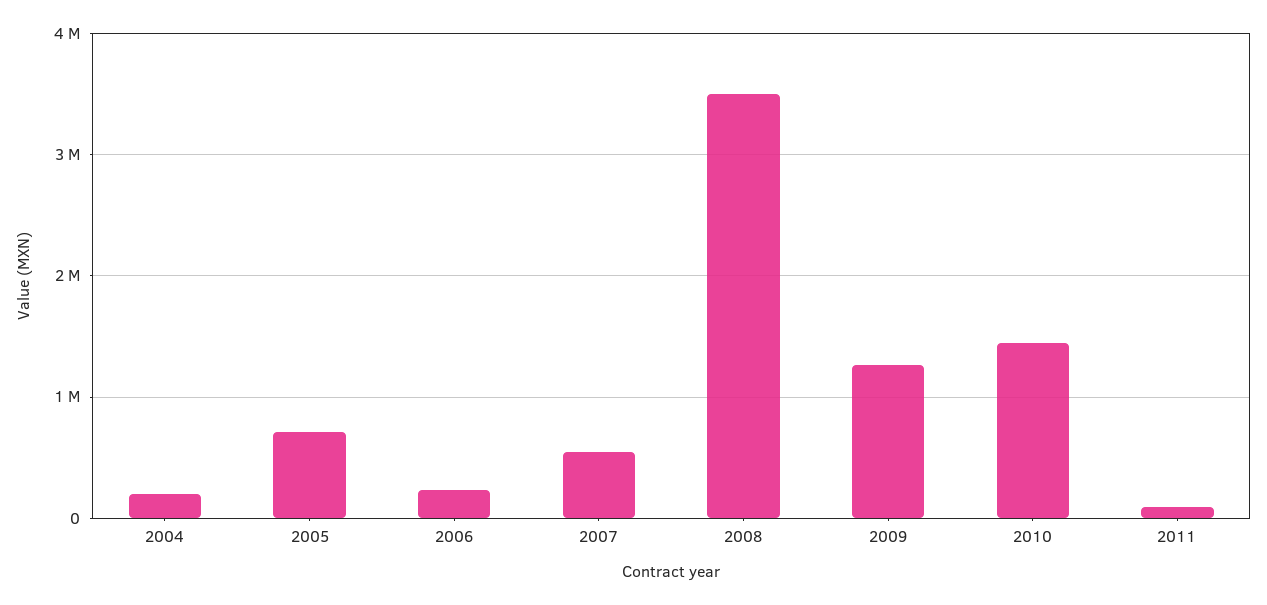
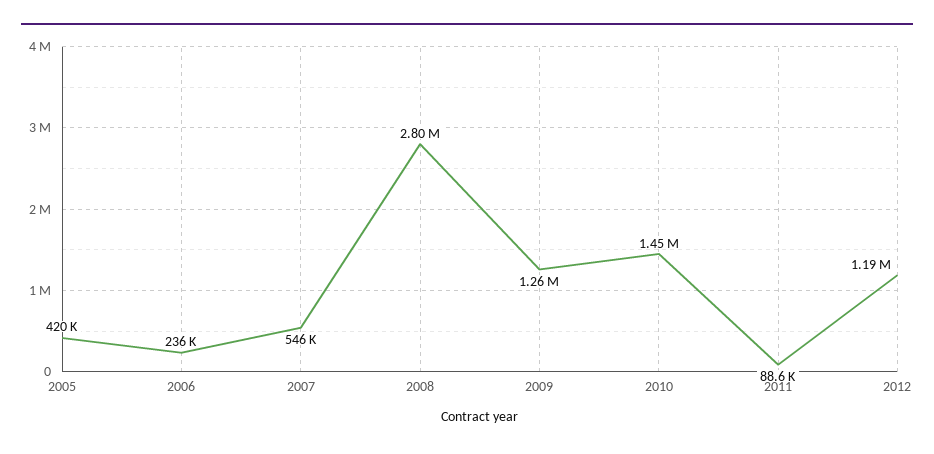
2004: 200000 -> none
2005: 700000 -> 420000
2008: 3500000 -> 2800000
2012: none -> 1190000

